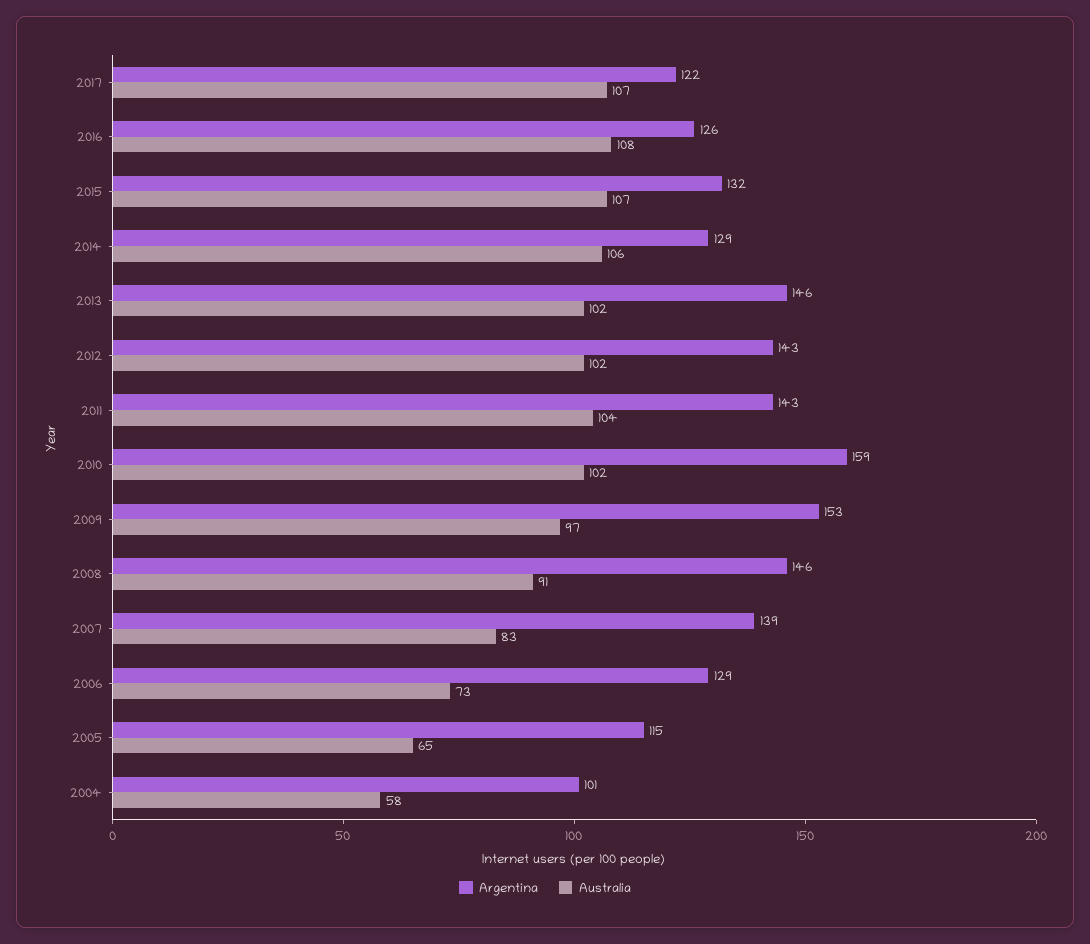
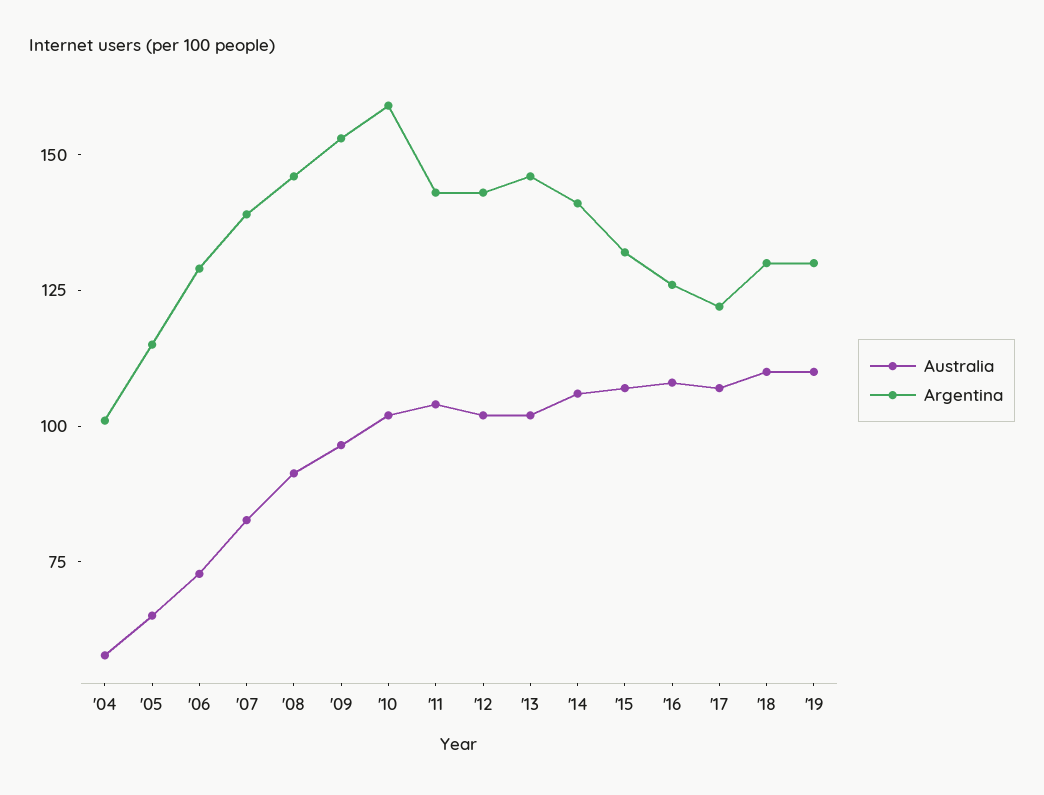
Argentina, 2014: 129 -> 140
Australia, '18: none -> 110
Argentina, '18: none -> 130
Australia, '19: none -> 110
Argentina, '19: none -> 130

